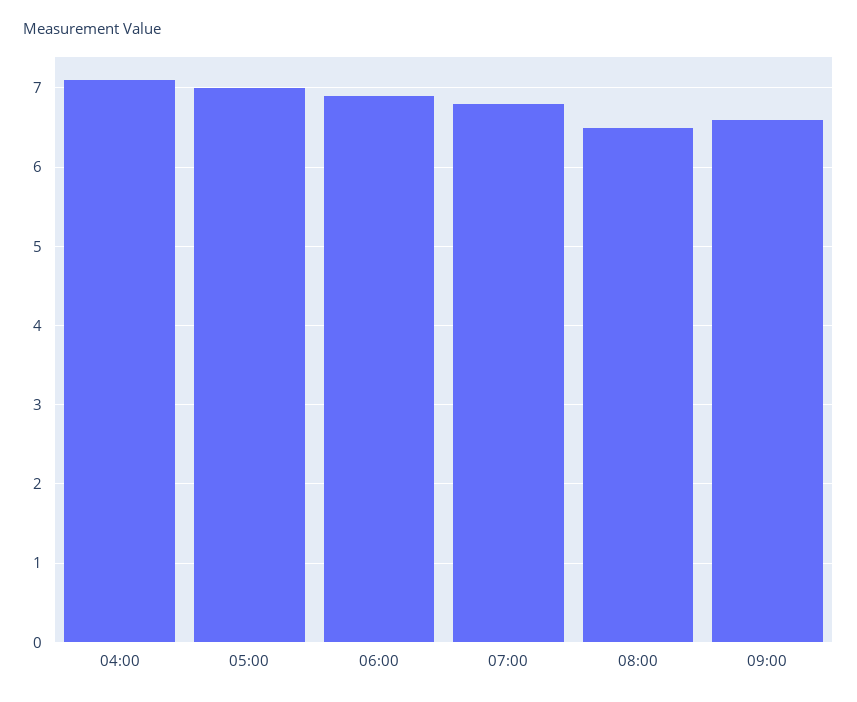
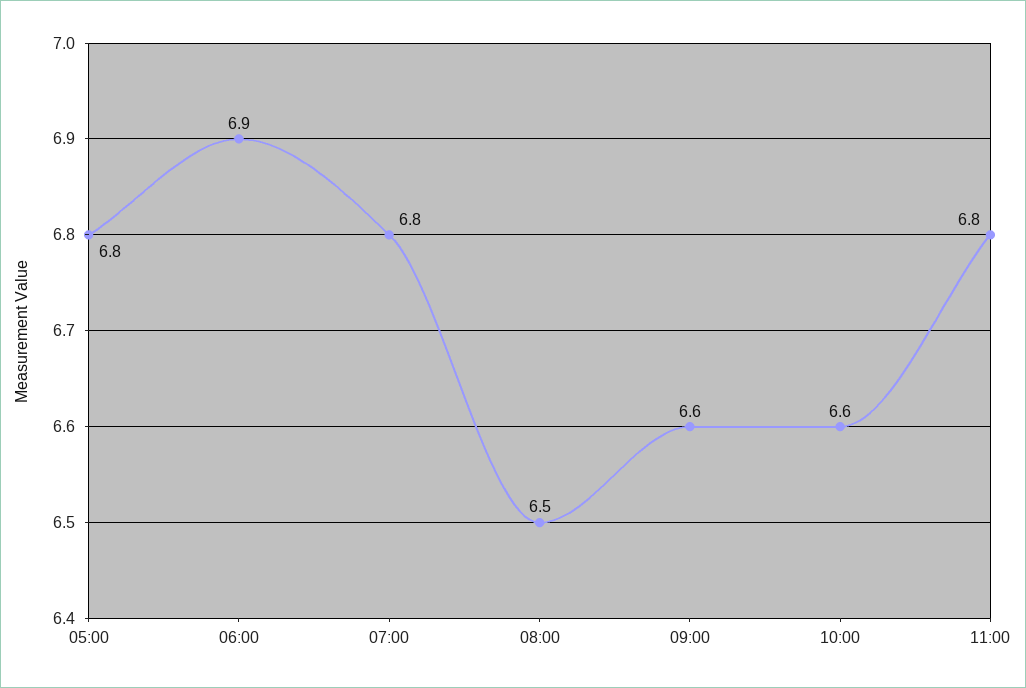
04:00: 7.1 -> none
05:00: 7 -> 6.8
10:00: none -> 6.6
11:00: none -> 6.8

